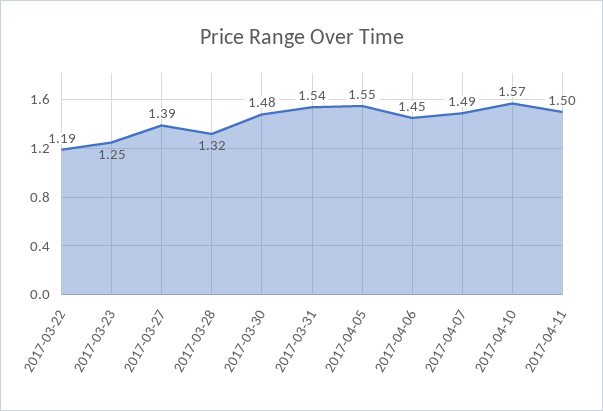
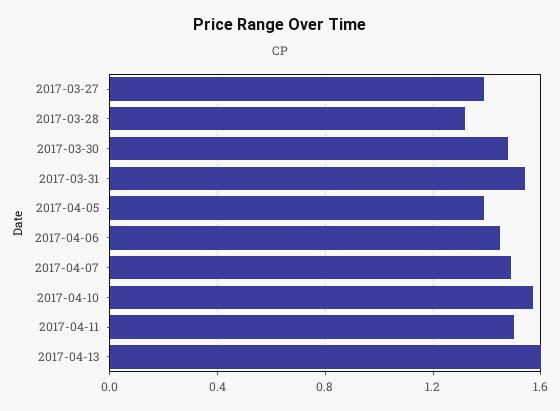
2017-03-22: 1.19 -> none
2017-03-23: 1.25 -> none
2017-04-05: 1.55 -> 1.4
2017-04-13: none -> 1.6

